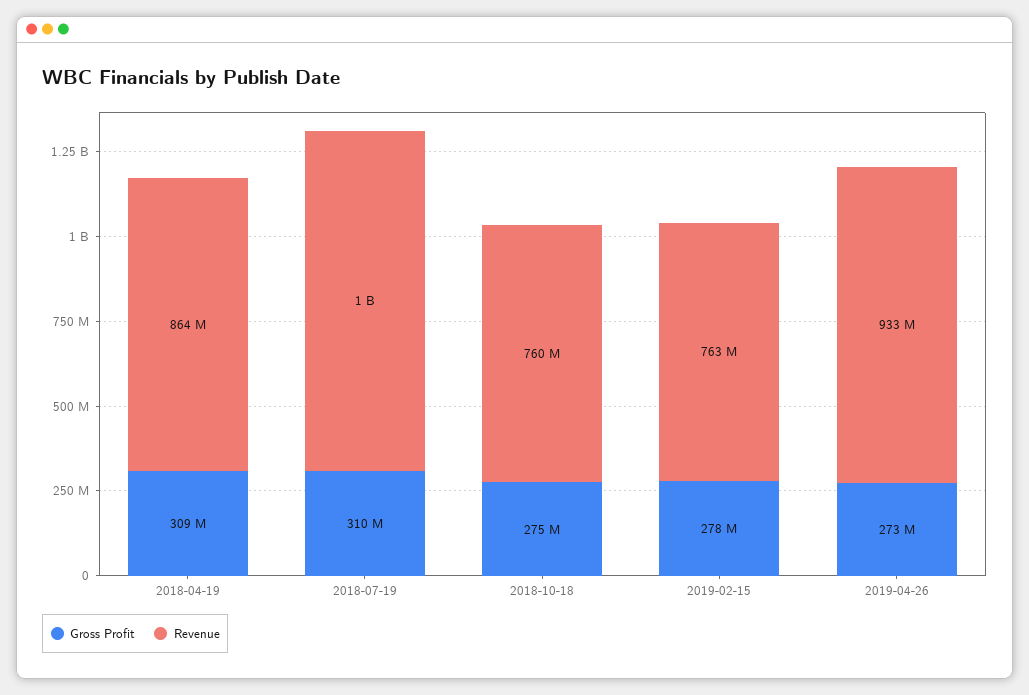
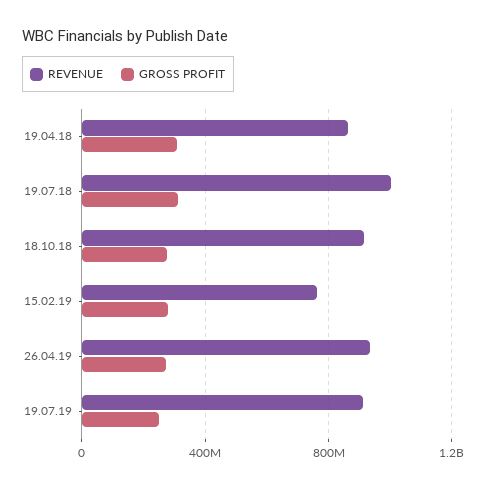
Revenue, 2018-10-18: 760000000 -> 900000000
Revenue, 19.07.19: none -> 900000000
Gross Profit, 19.07.19: none -> 250000000

